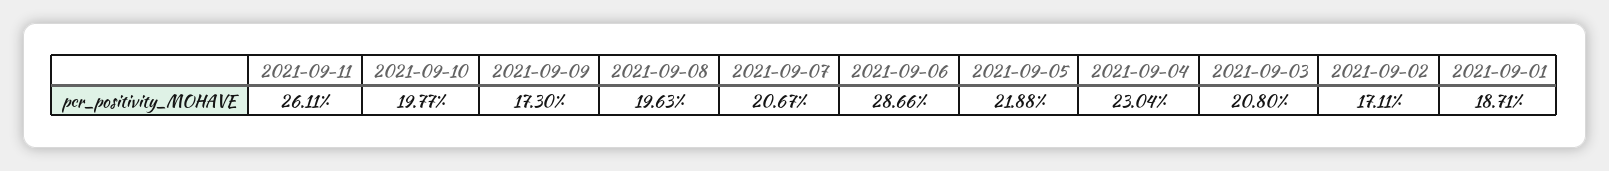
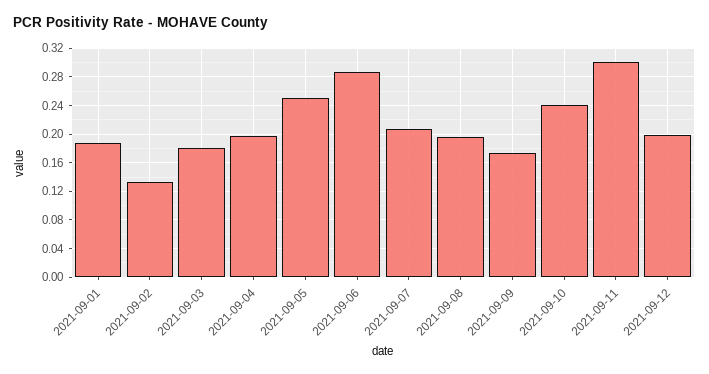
2021-09-11: 0.2611 -> 0.3
2021-09-10: 0.1977 -> 0.24
2021-09-05: 0.2188 -> 0.25
2021-09-04: 0.2304 -> 0.2
2021-09-03: 0.208 -> 0.18
2021-09-02: 0.1711 -> 0.13
2021-09-12: none -> 0.2

